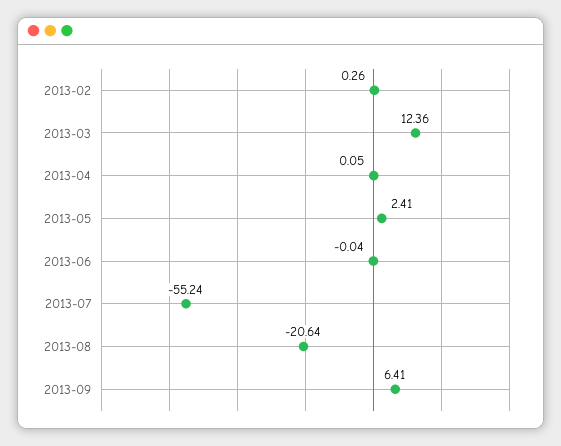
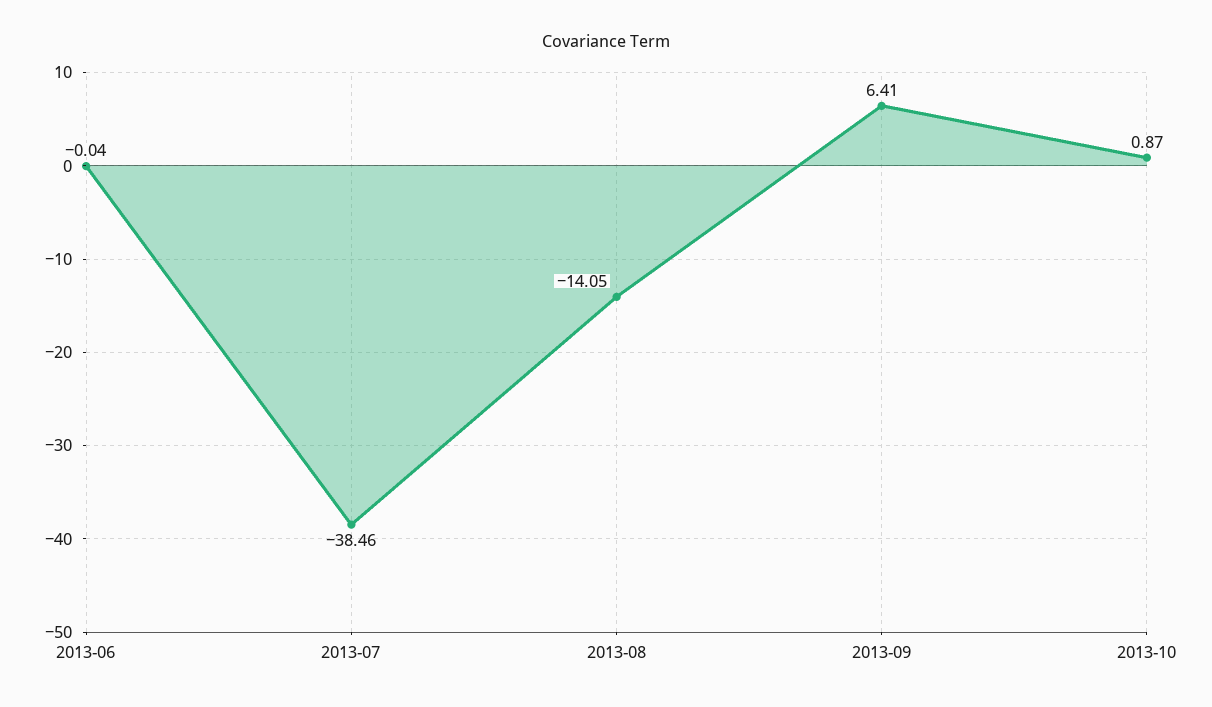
2013-02: 0.26 -> none
2013-03: 12.36 -> none
2013-04: 0.05 -> none
2013-05: 2.41 -> none
2013-07: -55.24 -> -38.46
2013-08: -20.64 -> -14.05
2013-10: none -> 0.87

